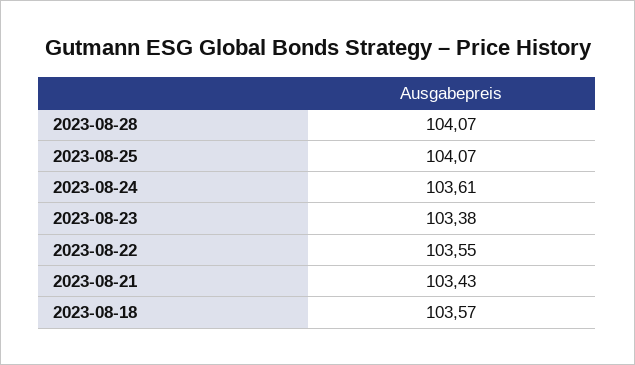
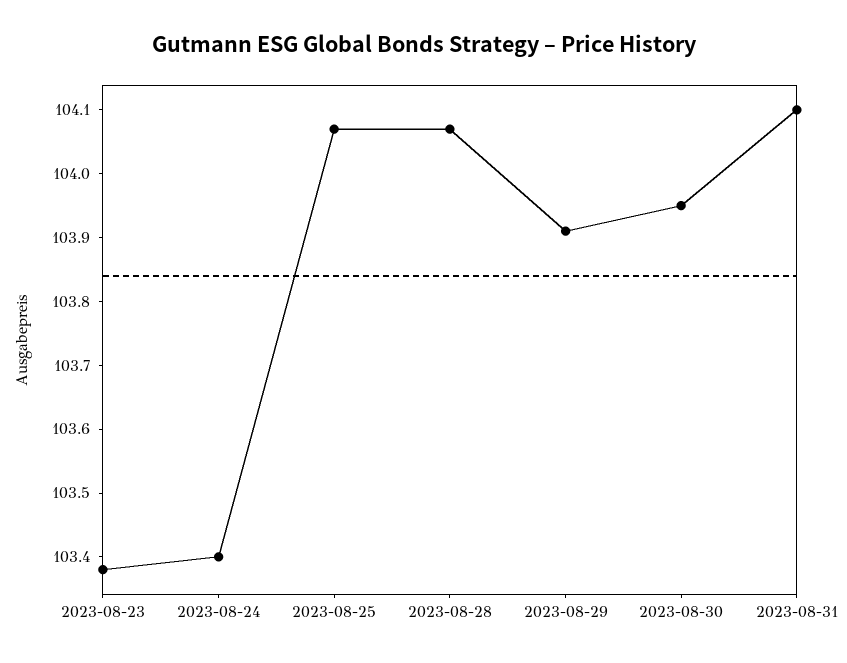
2023-08-24: 103.61 -> 103.4
2023-08-22: 103.55 -> none
2023-08-21: 103.43 -> none
2023-08-18: 103.57 -> none
2023-08-29: none -> 103.9
2023-08-30: none -> 103.95
2023-08-31: none -> 104.1

